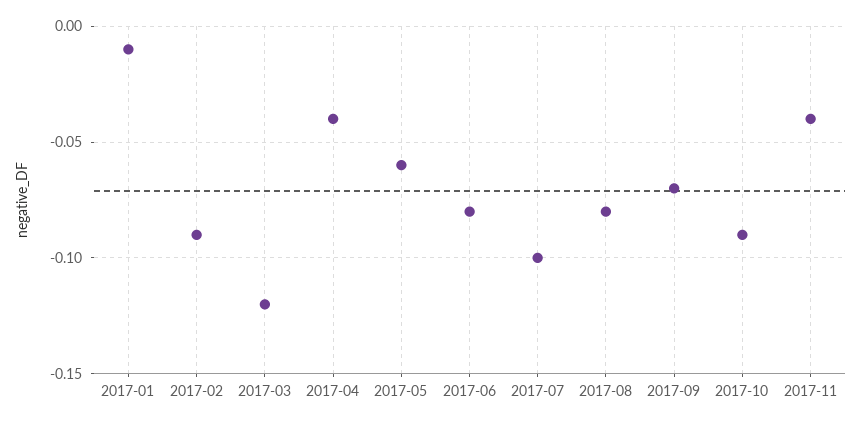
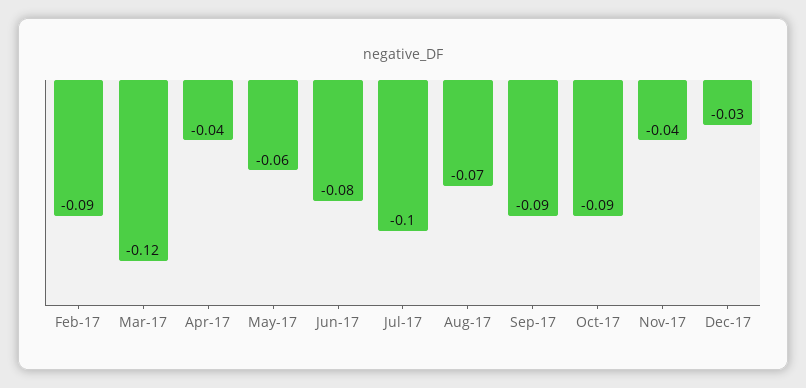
2017-01: -0.01 -> none
2017-08: -0.08 -> -0.07
2017-09: -0.07 -> -0.09
Dec-17: none -> -0.03

